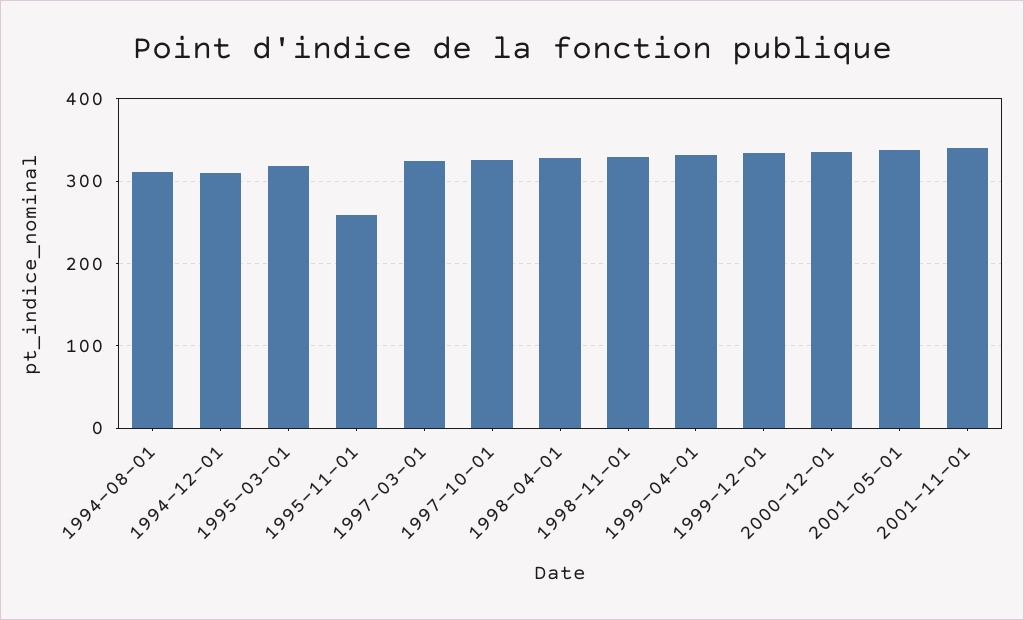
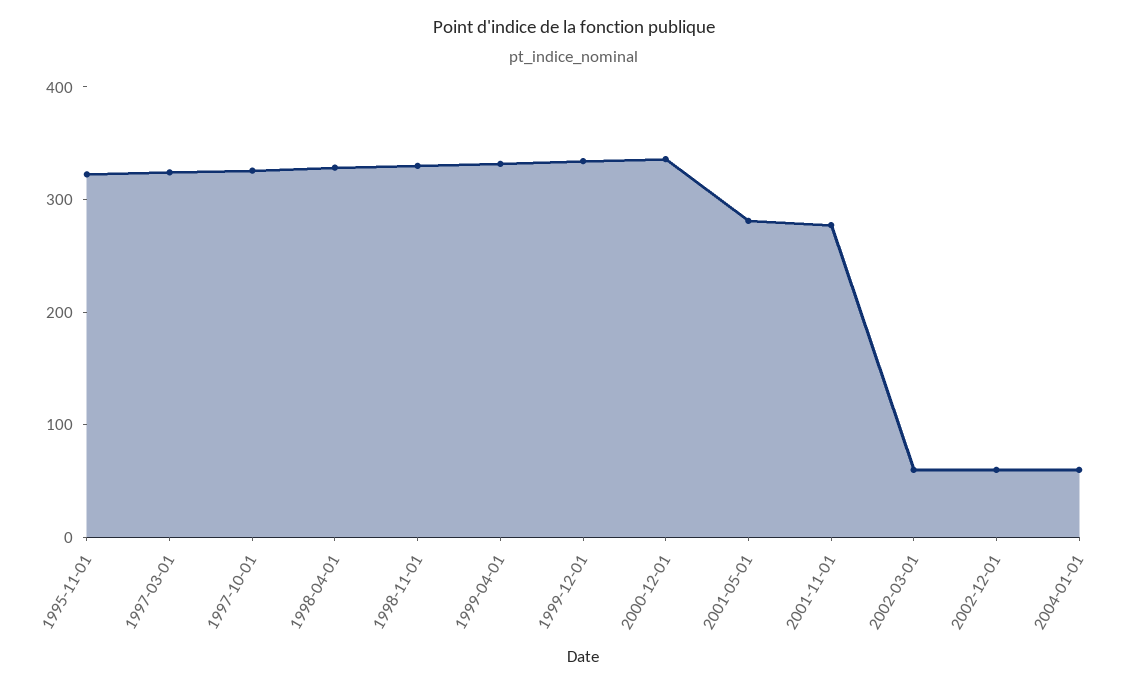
1994-08-01: 310 -> none
1994-12-01: 310 -> none
1995-03-01: 320 -> none
1995-11-01: 260 -> 320
2001-05-01: 340 -> 280
2001-11-01: 340 -> 280
2002-03-01: none -> 60
2002-12-01: none -> 60
2004-01-01: none -> 60

